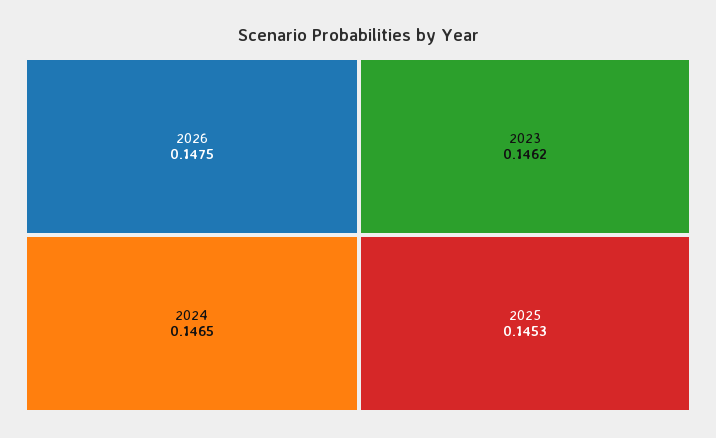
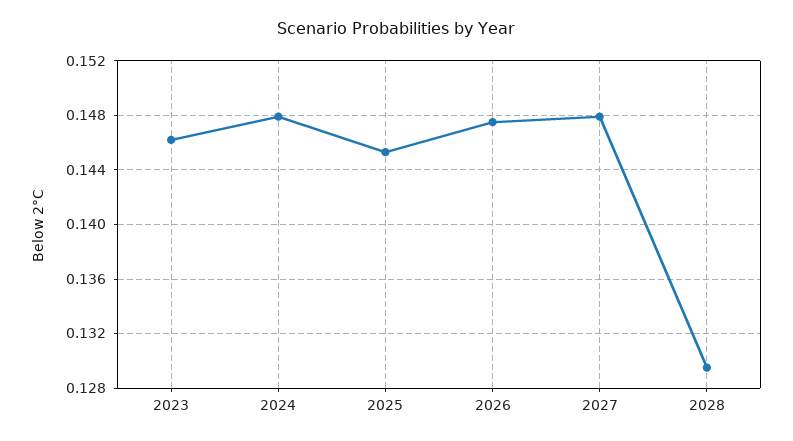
2024: 0.1465 -> 0.148
2027: none -> 0.148
2028: none -> 0.1295

